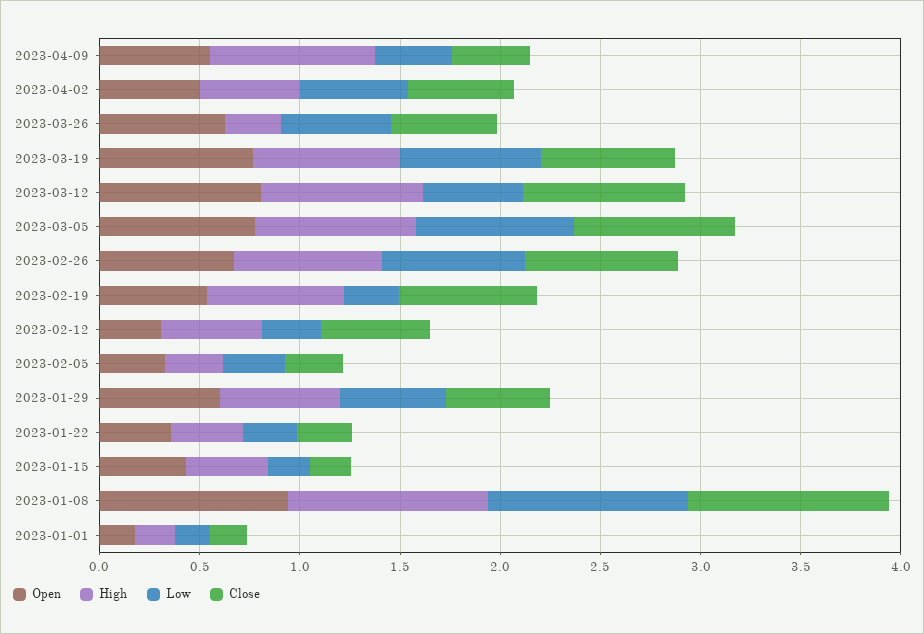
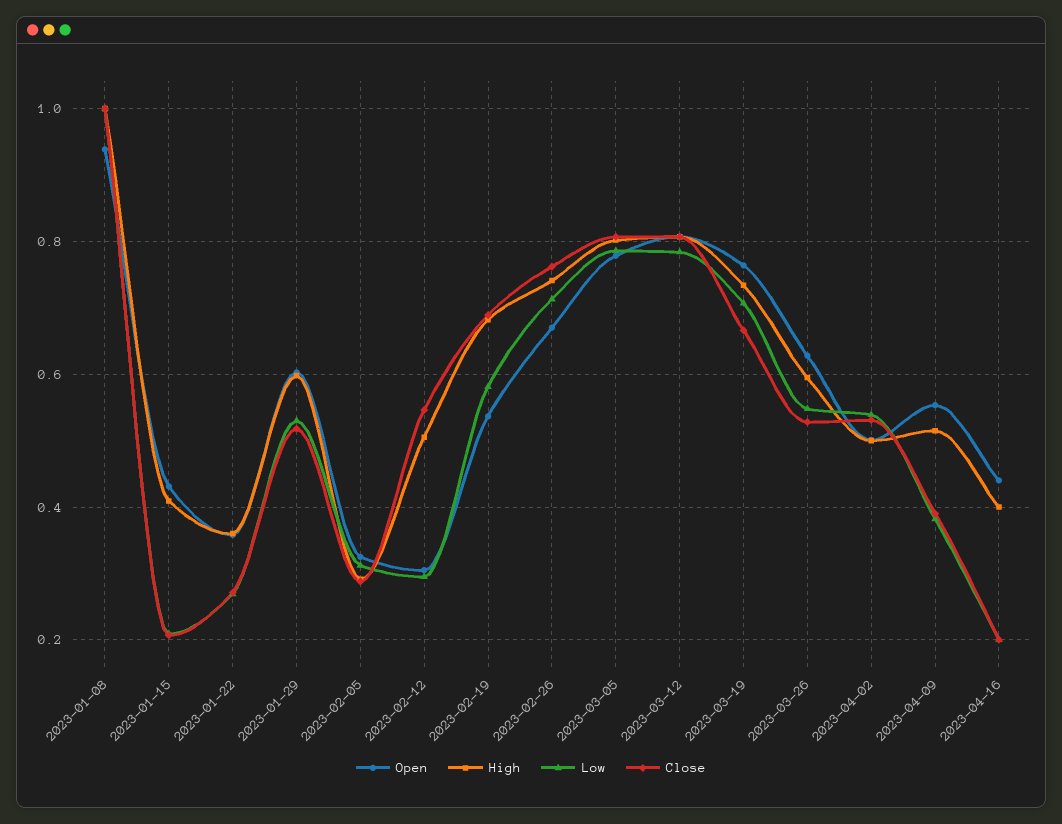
High, 2023-04-09: 0.8 -> 0.52
High, 2023-03-26: 0.3 -> 0.6
Low, 2023-03-12: 0.5 -> 0.78
Low, 2023-02-19: 0.3 -> 0.58
Open, 2023-01-01: 0.2 -> none
High, 2023-01-01: 0.2 -> none
Low, 2023-01-01: 0.2 -> none
Close, 2023-01-01: 0.2 -> none
Open, 2023-04-16: none -> 0.44
High, 2023-04-16: none -> 0.4
Low, 2023-04-16: none -> 0.2
Close, 2023-04-16: none -> 0.2

